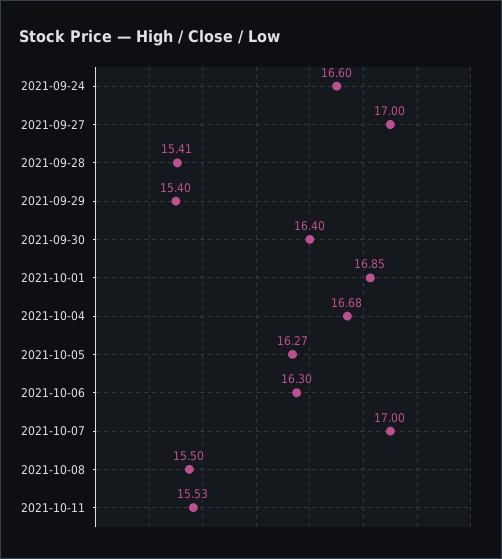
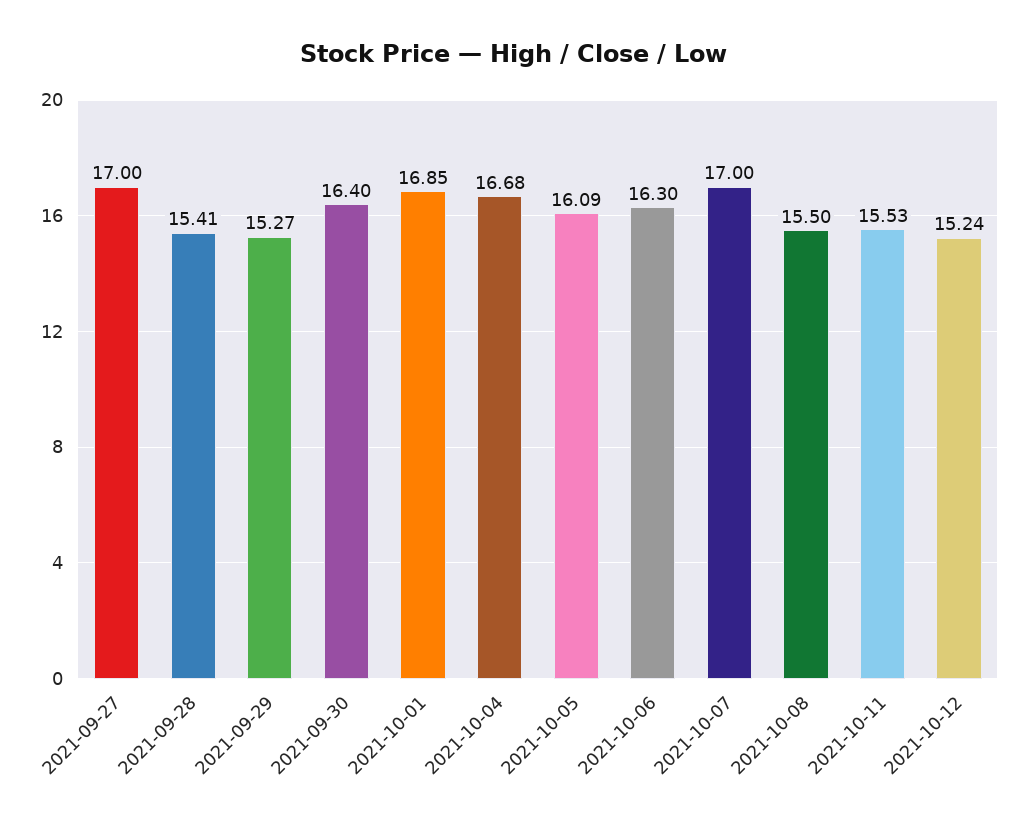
2021-09-24: 16.6 -> none
2021-09-29: 15.4 -> 15.27
2021-10-05: 16.27 -> 16.09
2021-10-12: none -> 15.24

